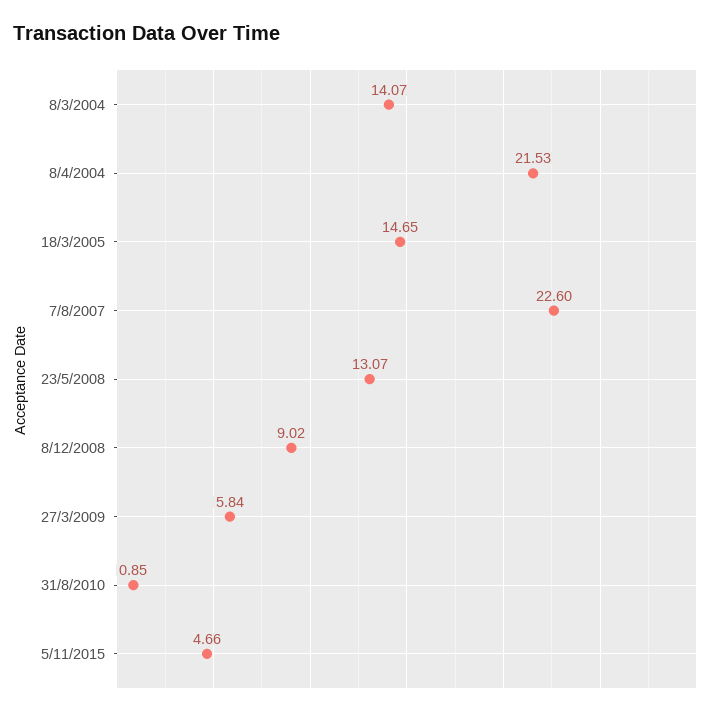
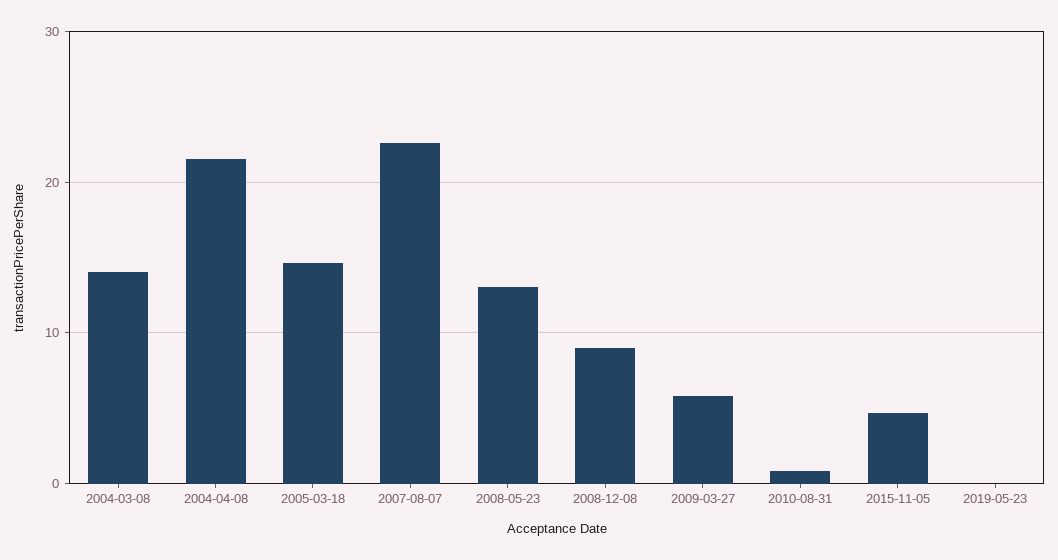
2019-05-23: none -> 0

